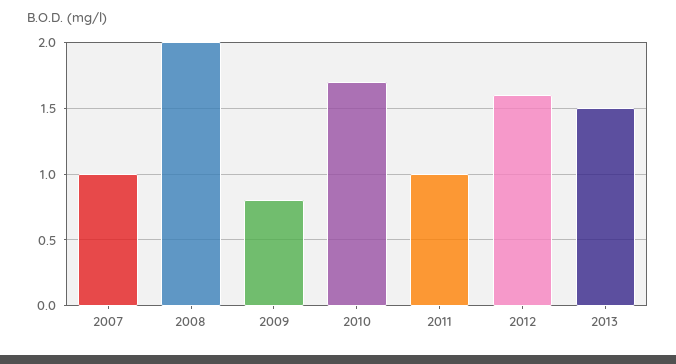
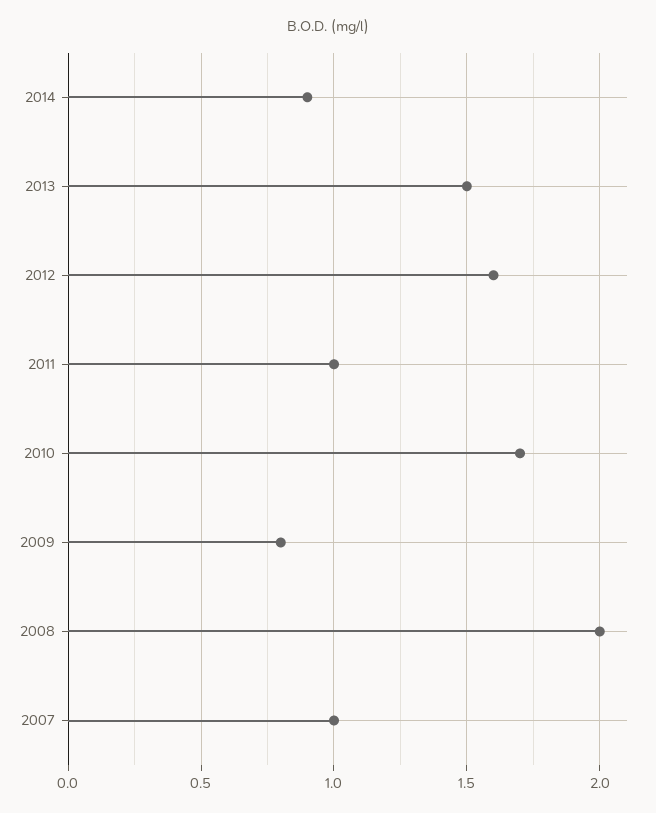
2014: none -> 0.9

